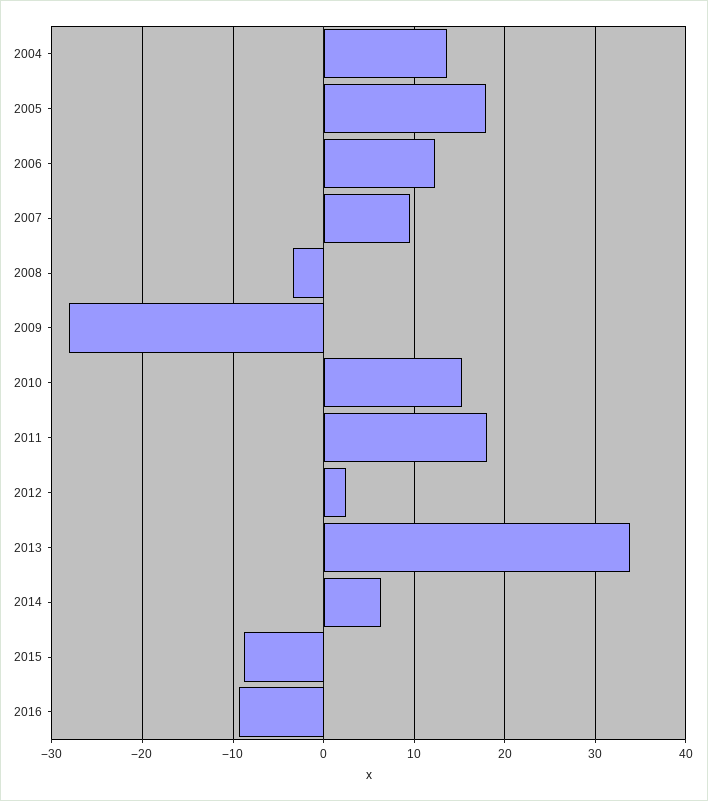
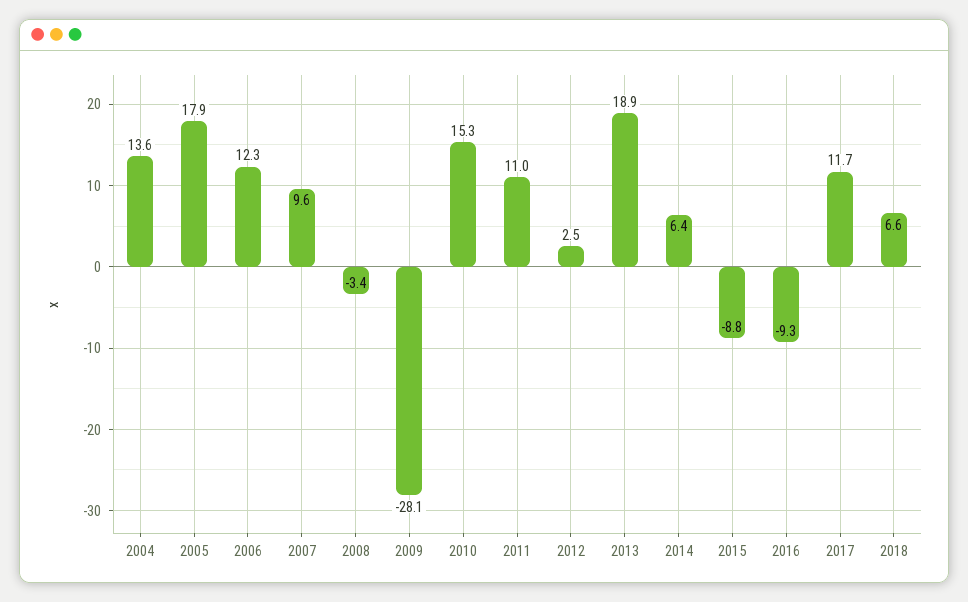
2011: 18 -> 11
2013: 34 -> 18.9
2017: none -> 11.7
2018: none -> 6.6

